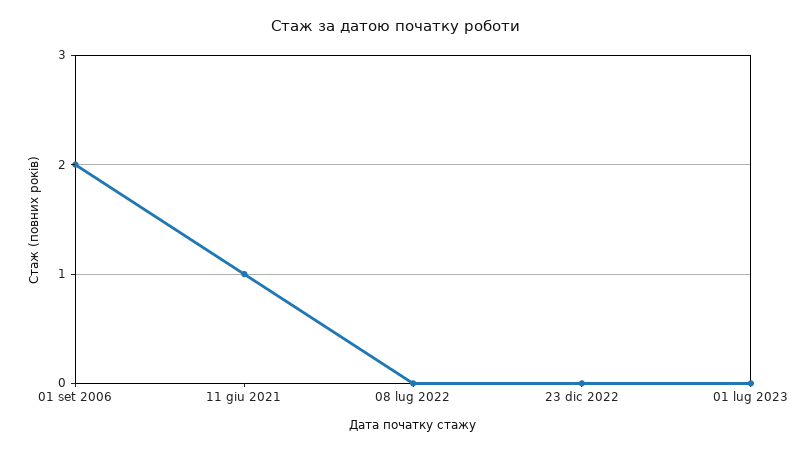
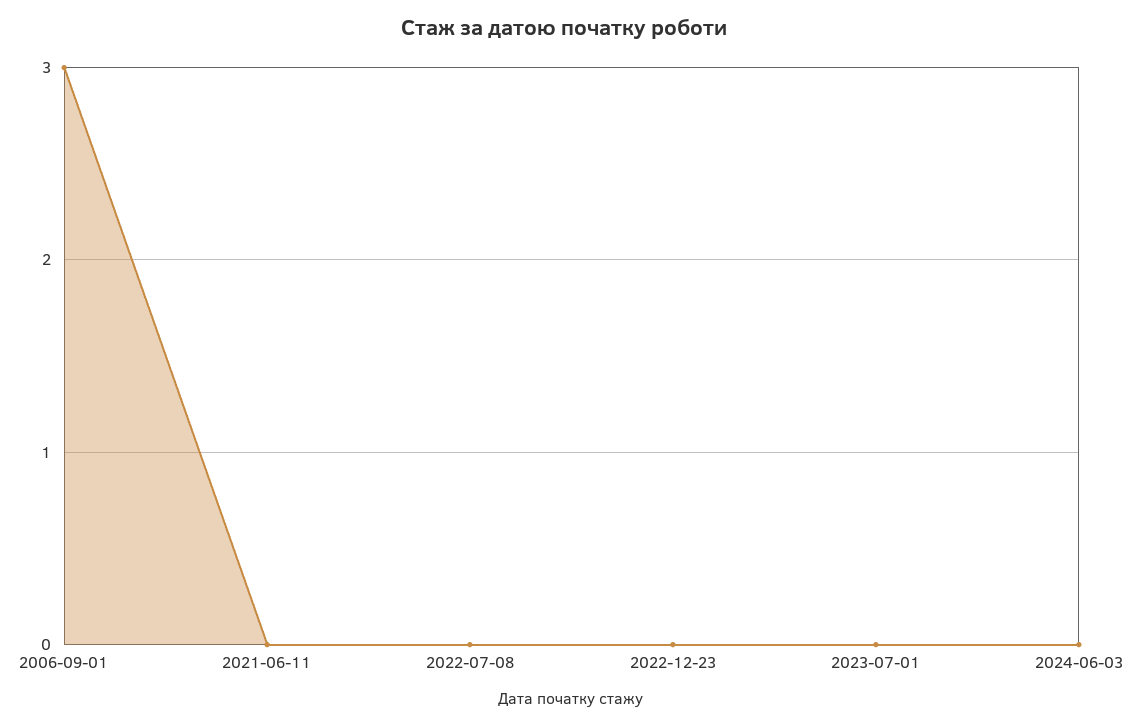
01 set 2006: 2 -> 3
11 giu 2021: 1 -> 0
2024-06-03: none -> 0

